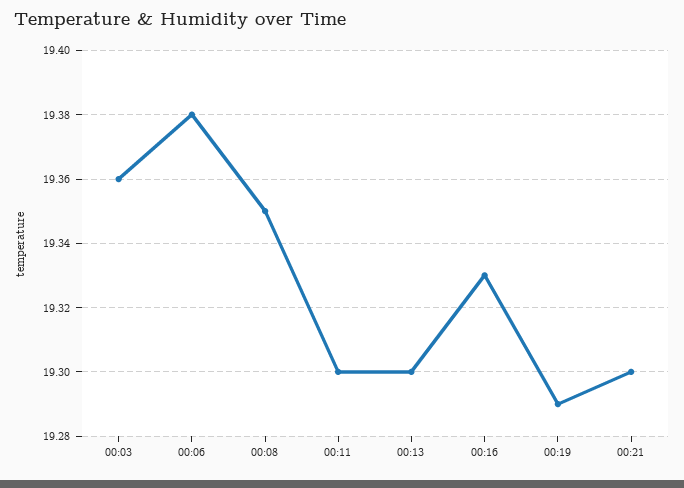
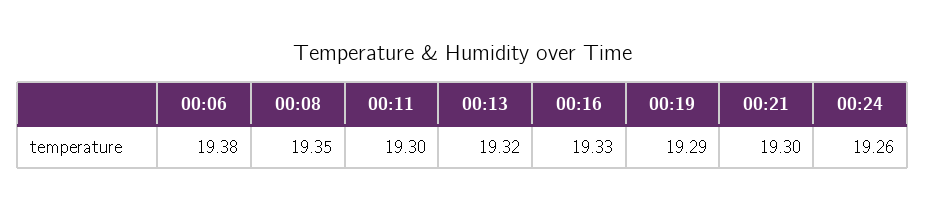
00:03: 19.36 -> none
00:13: 19.3 -> 19.32
00:24: none -> 19.26

